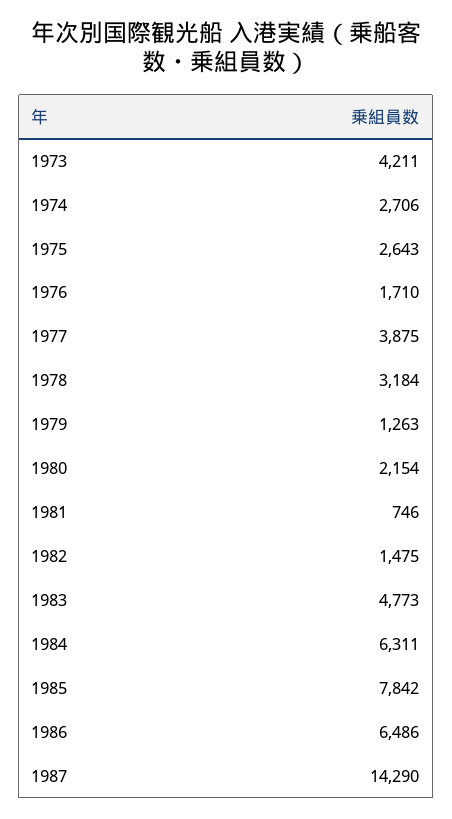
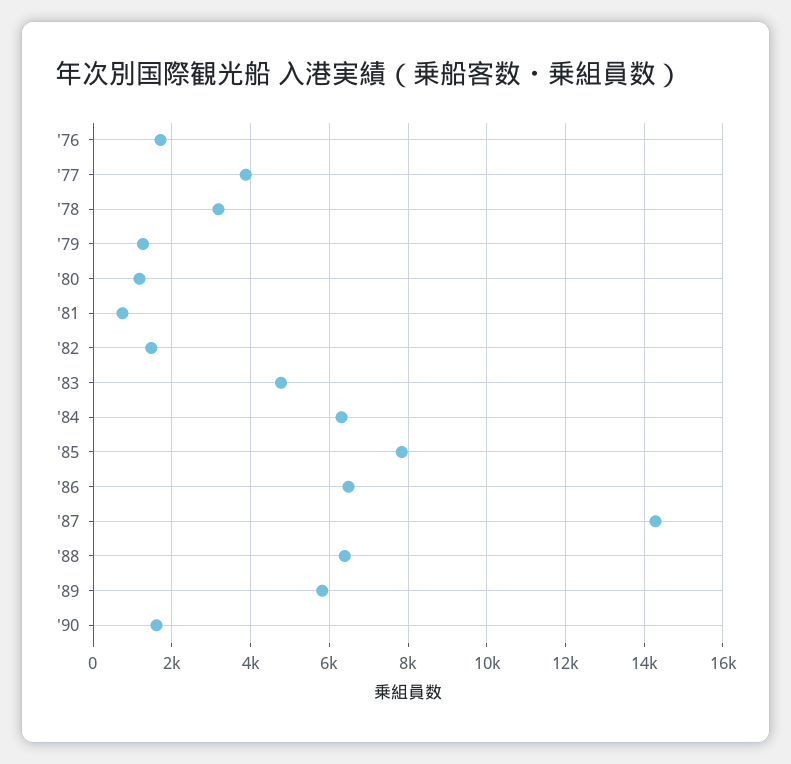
1973: 4211 -> none
1974: 2706 -> none
1975: 2643 -> none
1980: 2154 -> 1200
'88: none -> 6400
'89: none -> 5800
'90: none -> 1600

